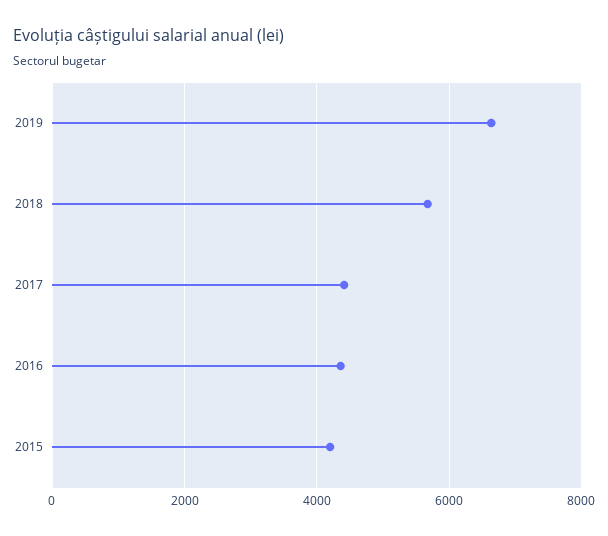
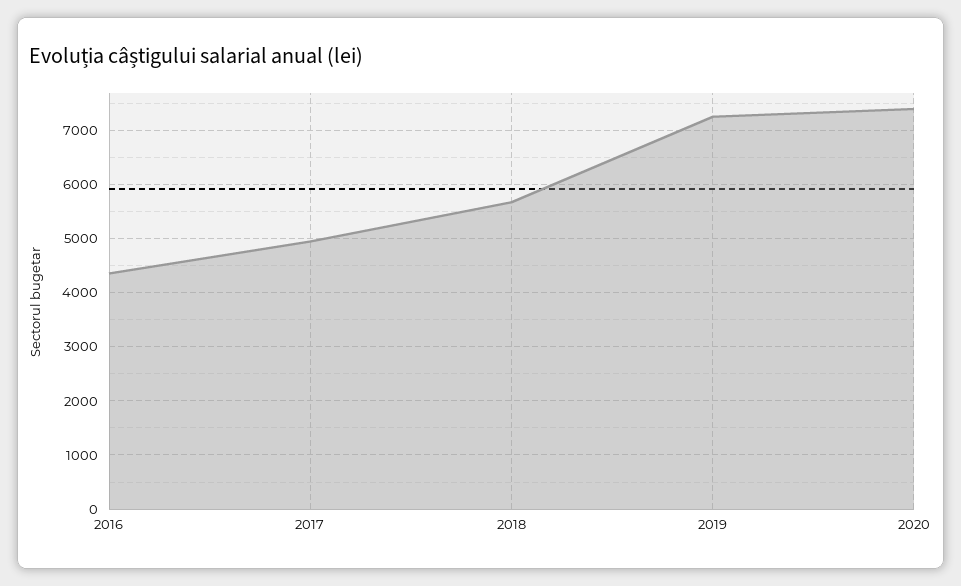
2019: 6600 -> 7200
2017: 4400 -> 5000
2015: 4200 -> none
2020: none -> 7400

